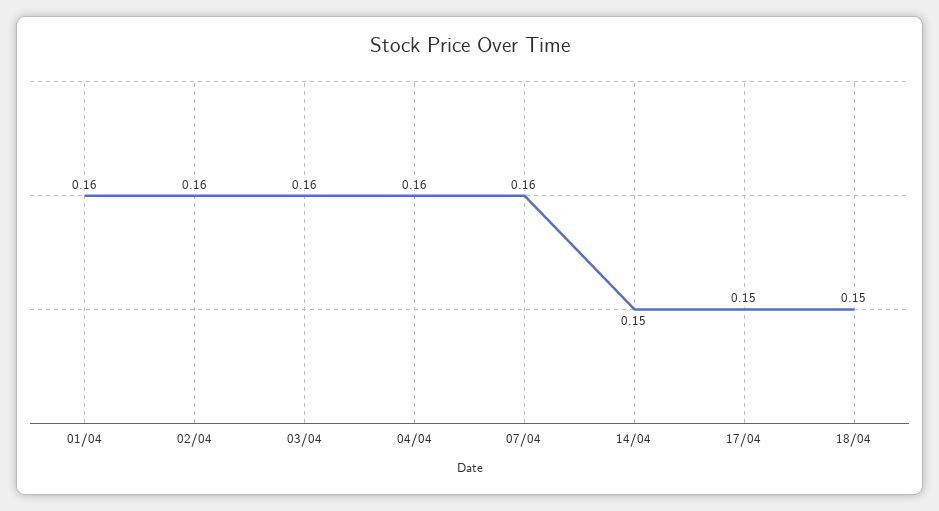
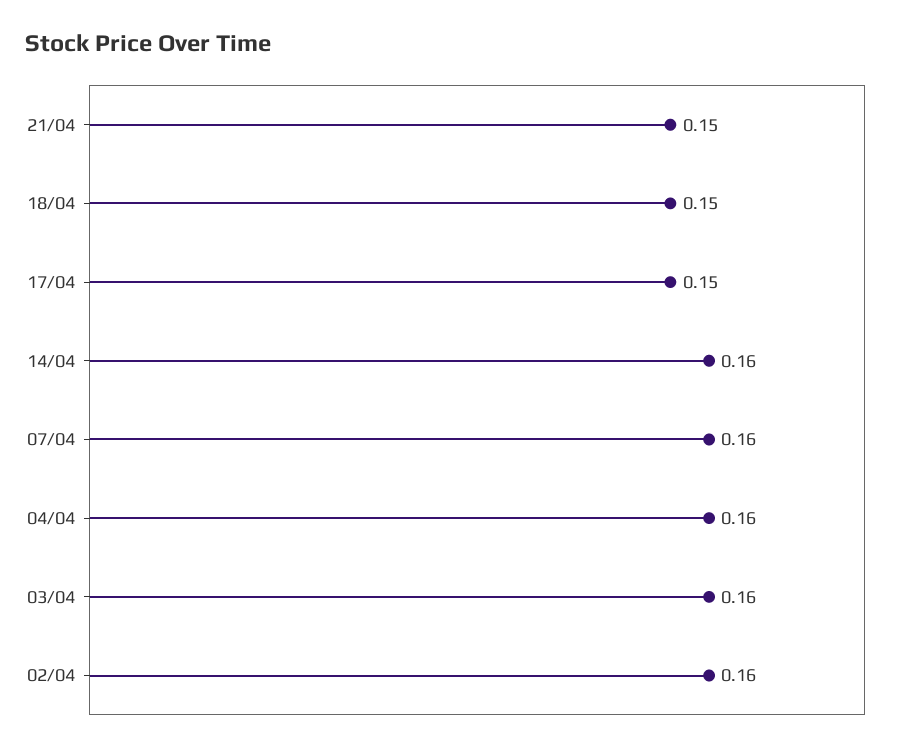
01/04: 0.16 -> none
14/04: 0.15 -> 0.16
21/04: none -> 0.15

